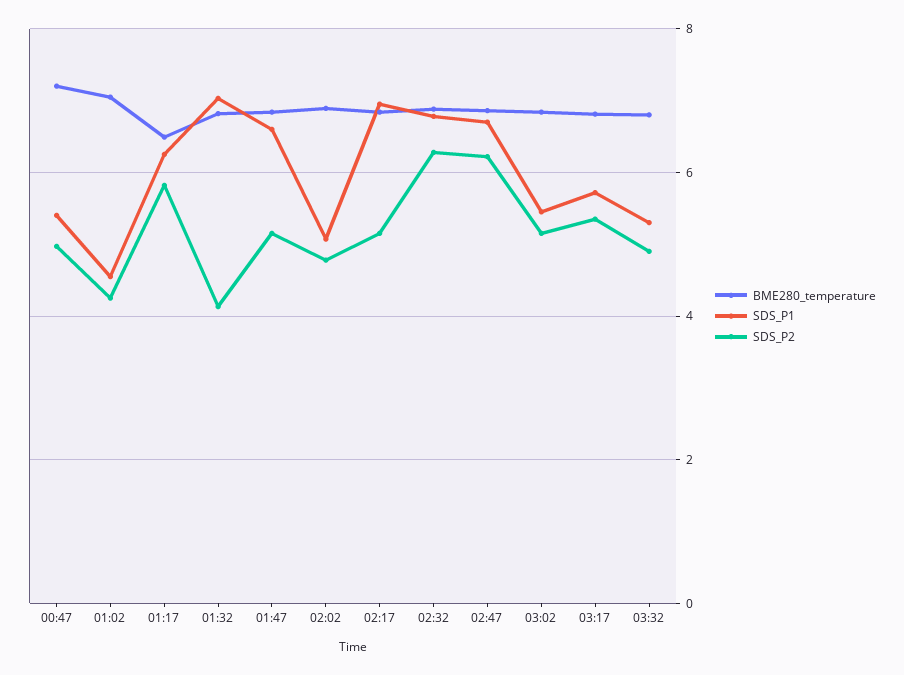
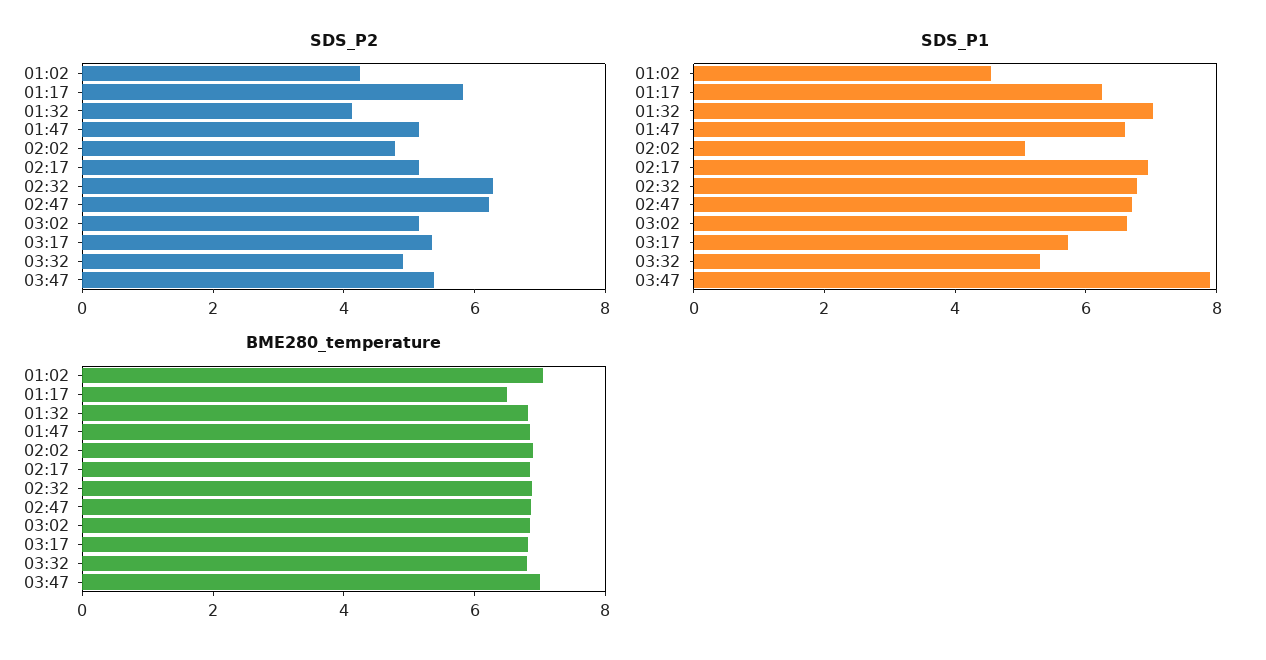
BME280_temperature, 00:47: 7.2 -> none
SDS_P1, 00:47: 5.4 -> none
SDS_P2, 00:47: 5 -> none
SDS_P1, 03:02: 5.4 -> 6.5
SDS_P2, 03:47: none -> 5.5
SDS_P1, 03:47: none -> 8
BME280_temperature, 03:47: none -> 7

